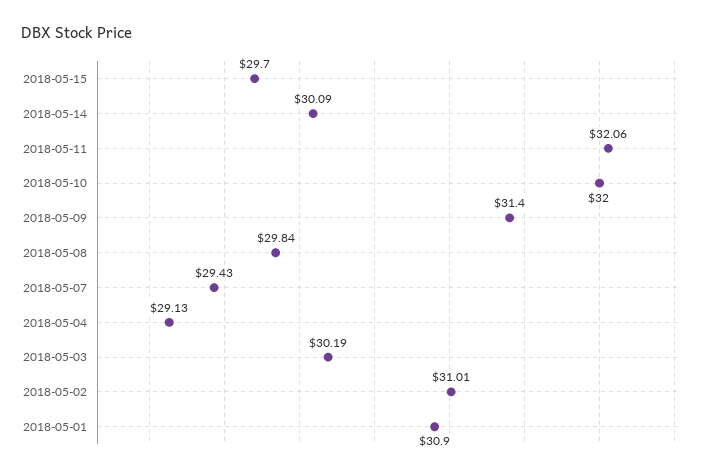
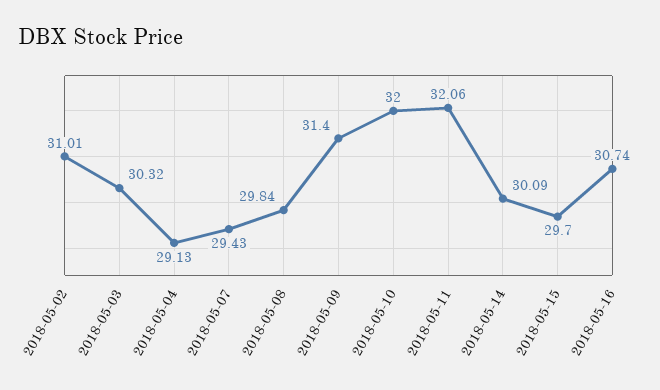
2018-05-03: 30.19 -> 30.32
2018-05-01: 30.9 -> none
2018-05-16: none -> 30.74

